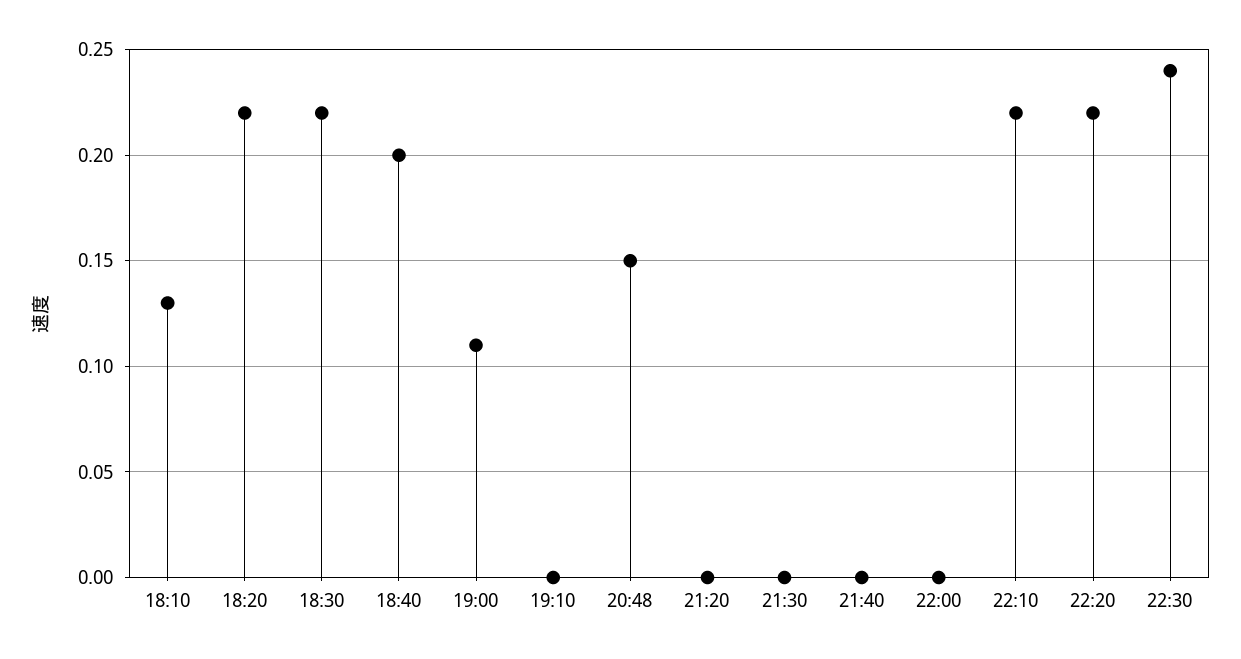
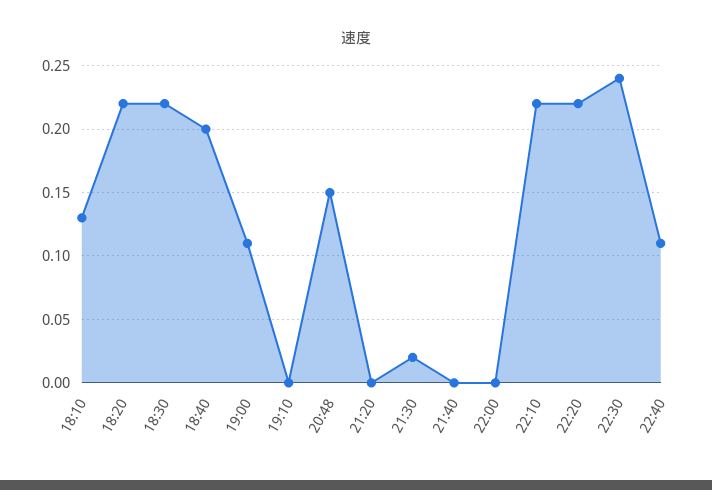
21:30: 0 -> 0.02
22:40: none -> 0.11

